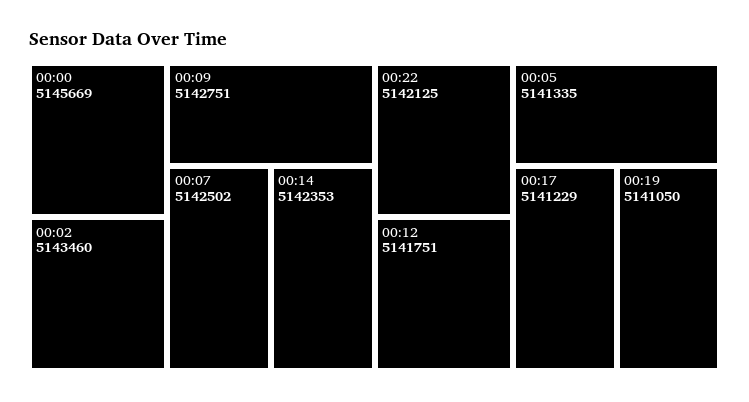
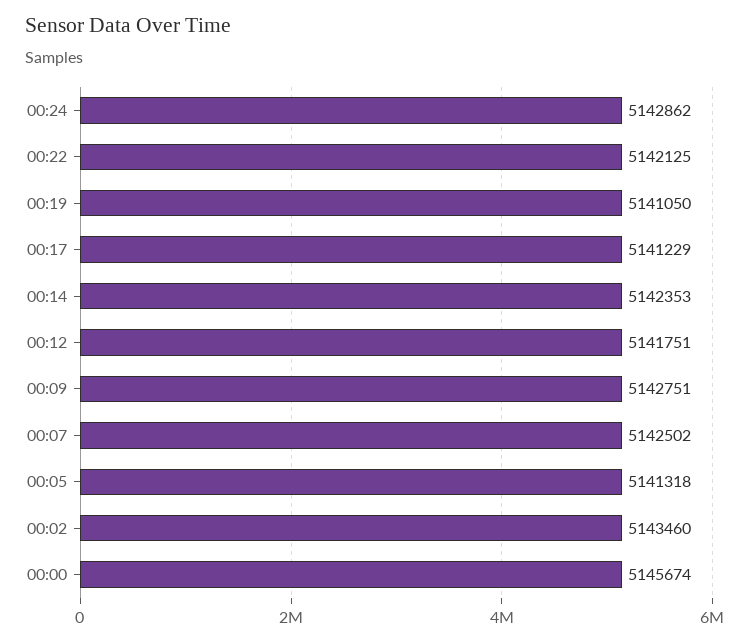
00:00: 5145669 -> 5145674
00:05: 5141335 -> 5141318
00:24: none -> 5142862

